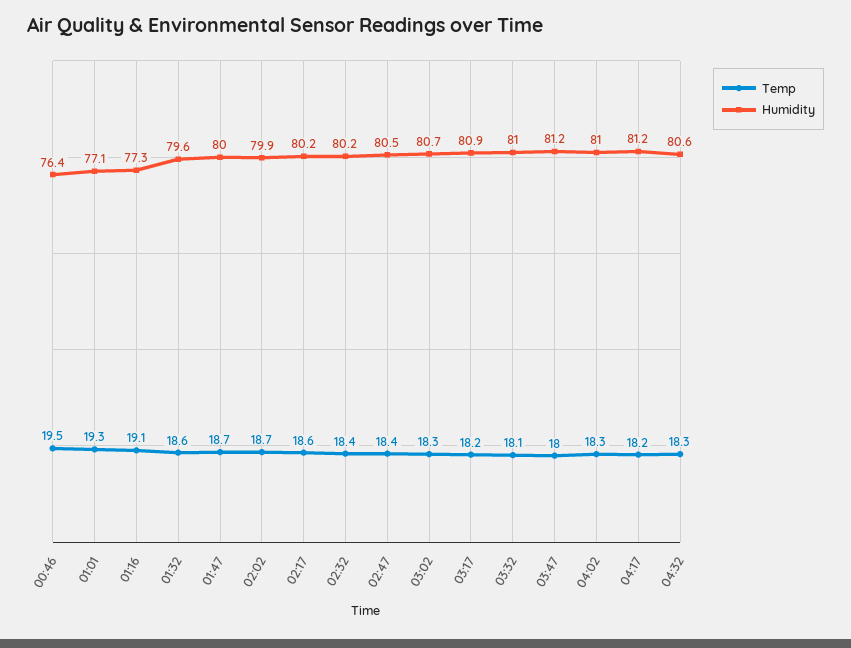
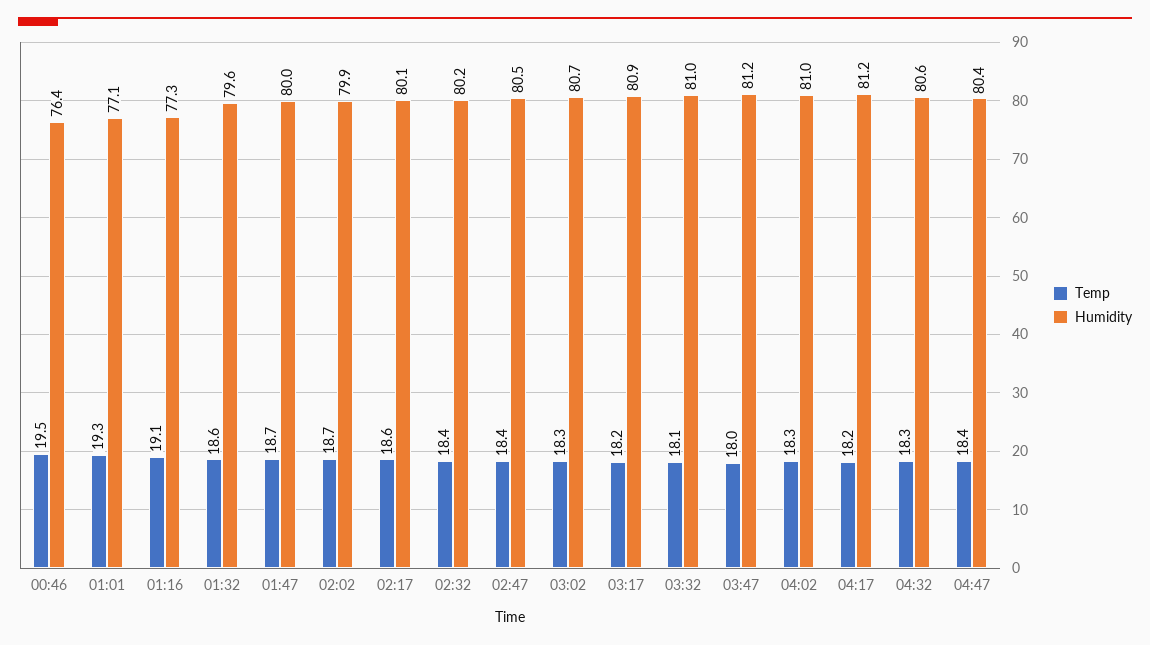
Humidity, 02:17: 80.2 -> 80.1
Temp, 04:47: none -> 18.4
Humidity, 04:47: none -> 80.4

